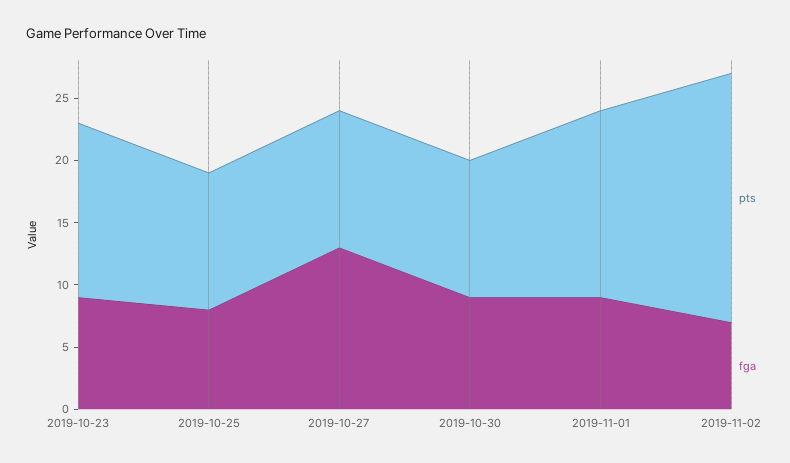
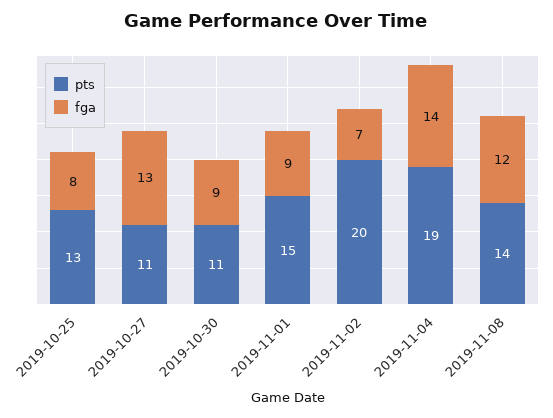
pts, 2019-10-23: 14 -> none
fga, 2019-10-23: 9 -> none
pts, 2019-10-25: 11 -> 13
pts, 2019-11-04: none -> 19
fga, 2019-11-04: none -> 14
pts, 2019-11-08: none -> 14
fga, 2019-11-08: none -> 12

